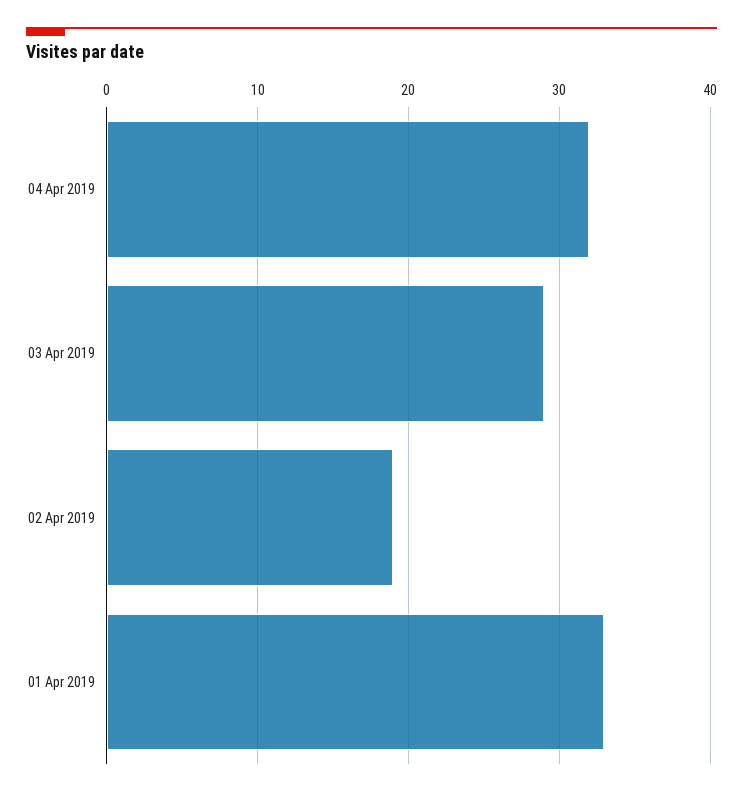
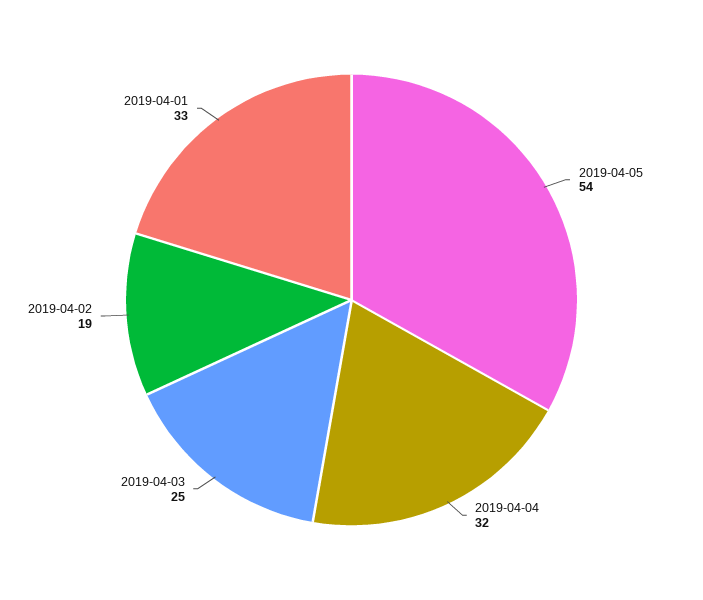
03 Apr 2019: 29 -> 25
2019-04-05: none -> 54

